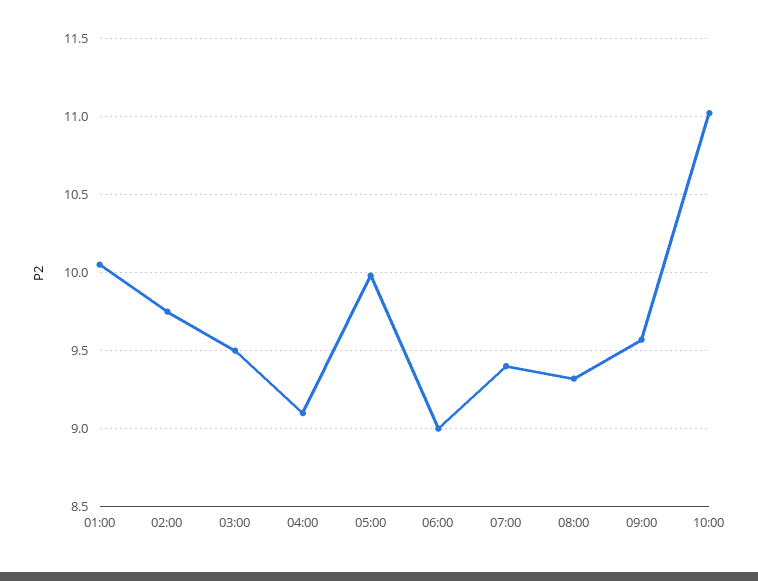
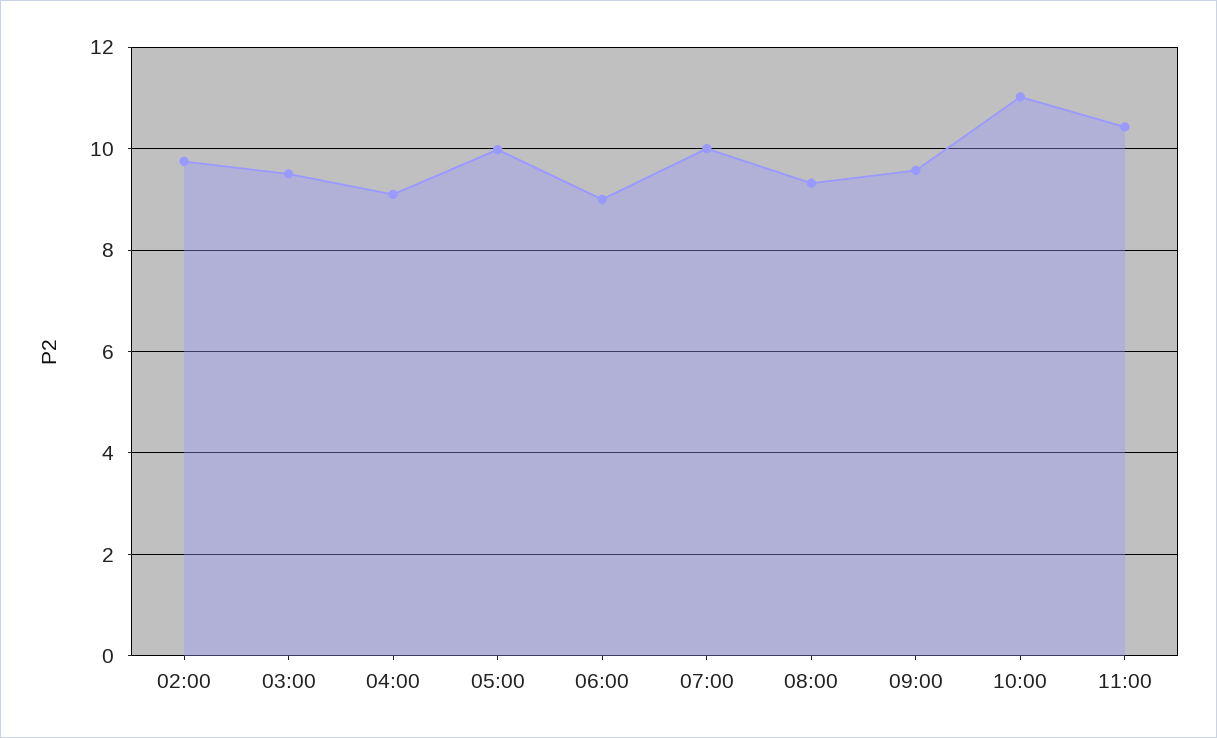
01:00: 10.05 -> none
07:00: 9.4 -> 10
11:00: none -> 10.4

